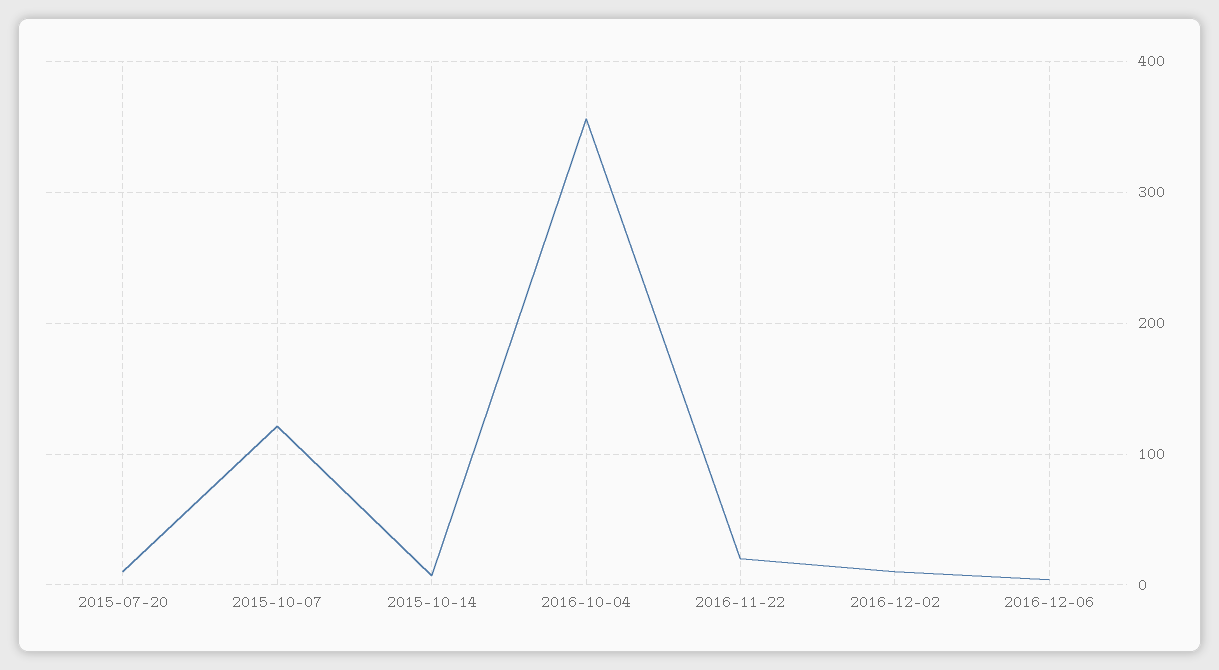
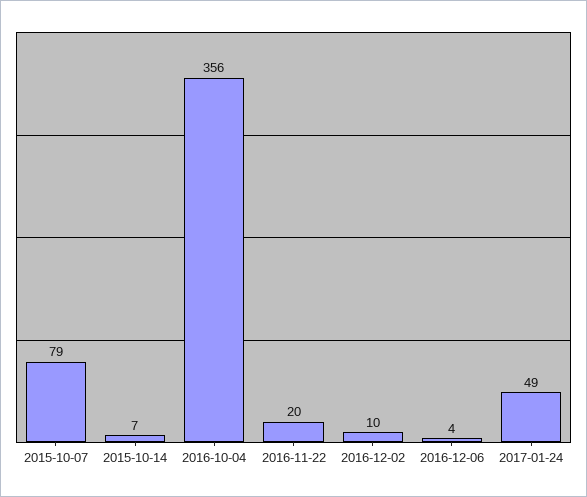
2015-07-20: 10 -> none
2015-10-07: 120 -> 79
2017-01-24: none -> 49

